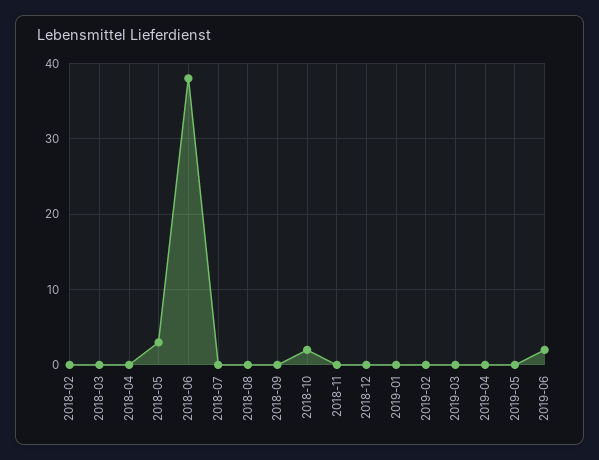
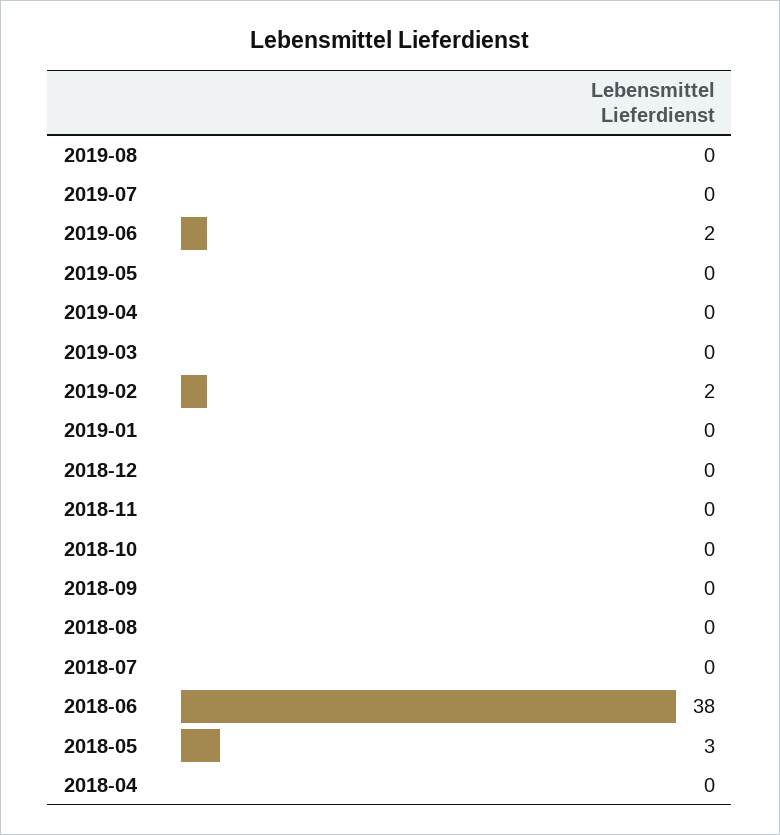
2018-02: 0 -> none
2018-03: 0 -> none
2018-10: 2 -> 0
2019-02: 0 -> 2
2019-08: none -> 0
2019-07: none -> 0

